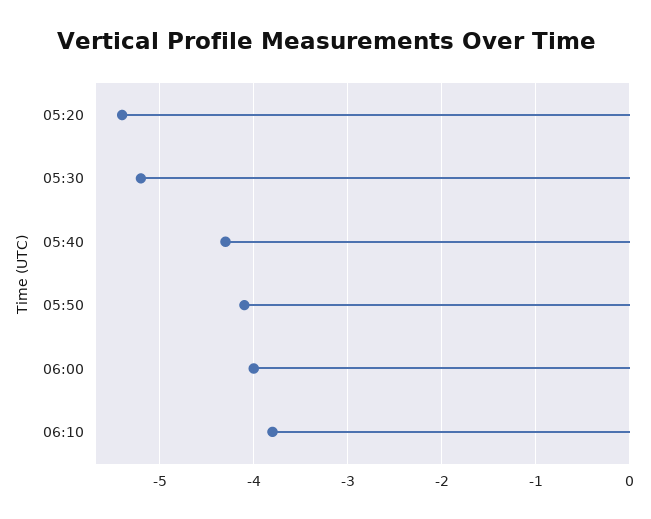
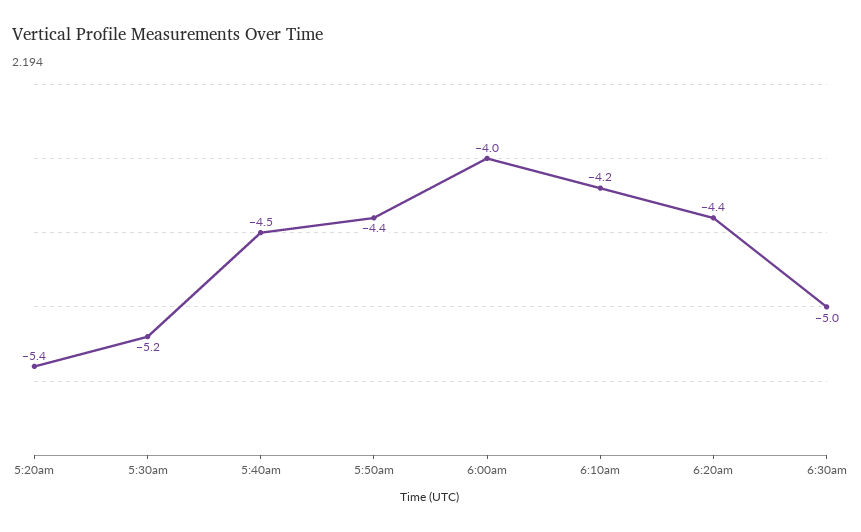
05:40: -4.3 -> -4.5
05:50: -4.1 -> -4.4
06:10: -3.8 -> -4.2
6:20am: none -> -4.4
6:30am: none -> -5

